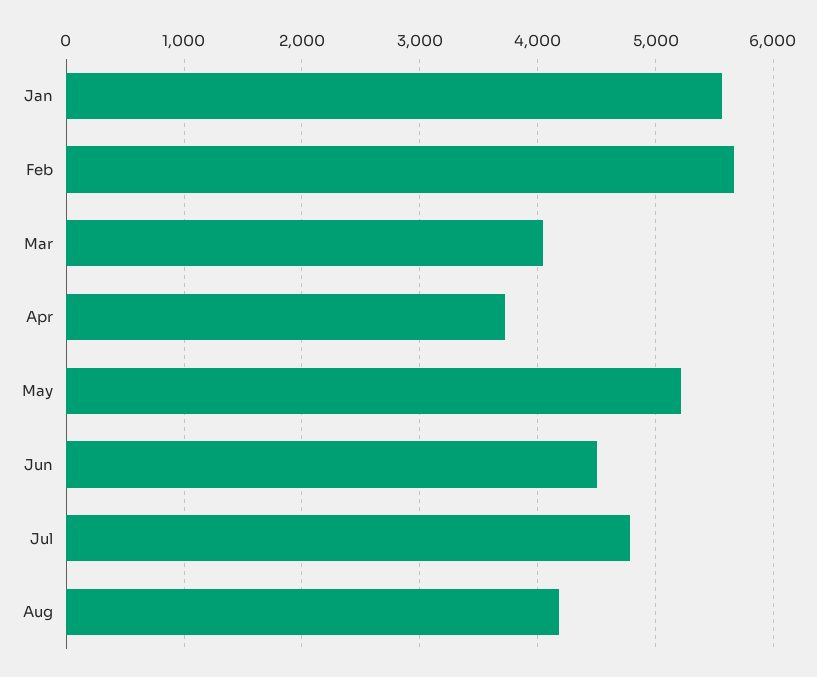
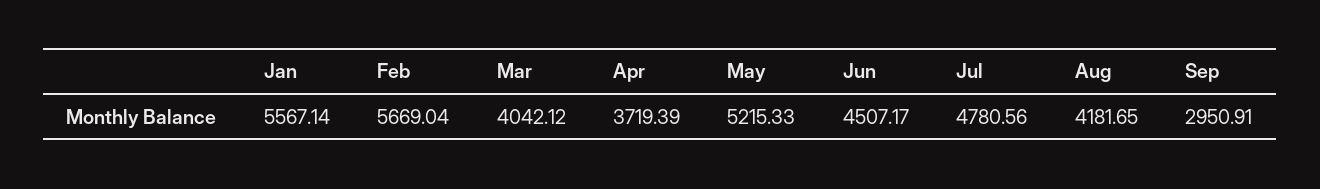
Sep: none -> 2950.91

